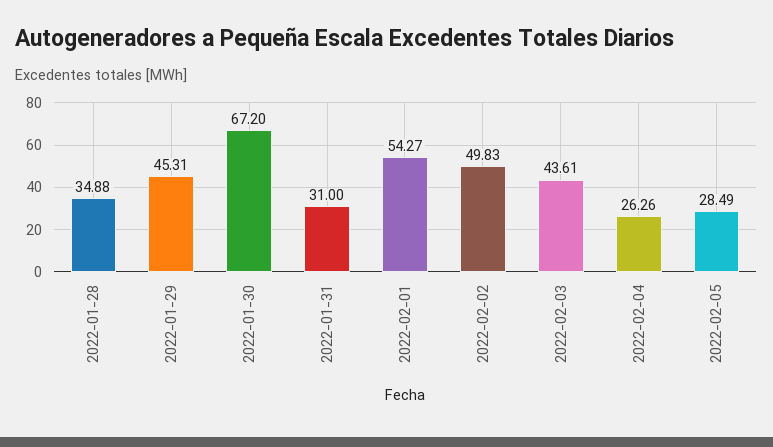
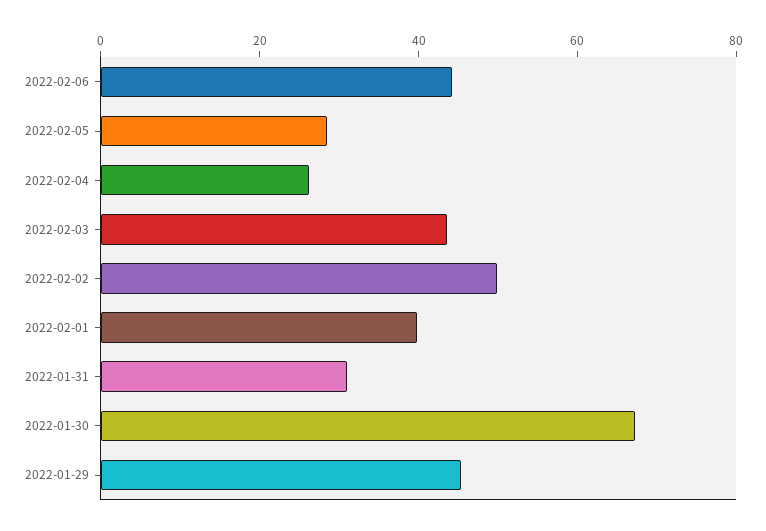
2022-01-28: 34.88 -> none
2022-02-01: 54.27 -> 40
2022-02-06: none -> 45

